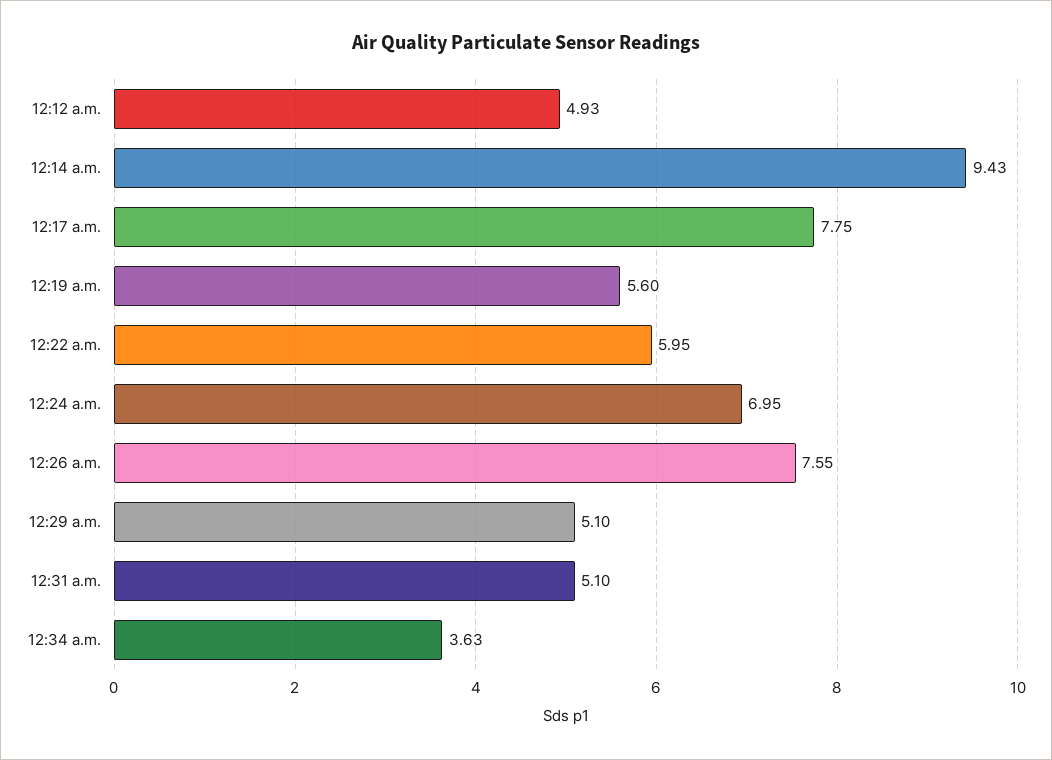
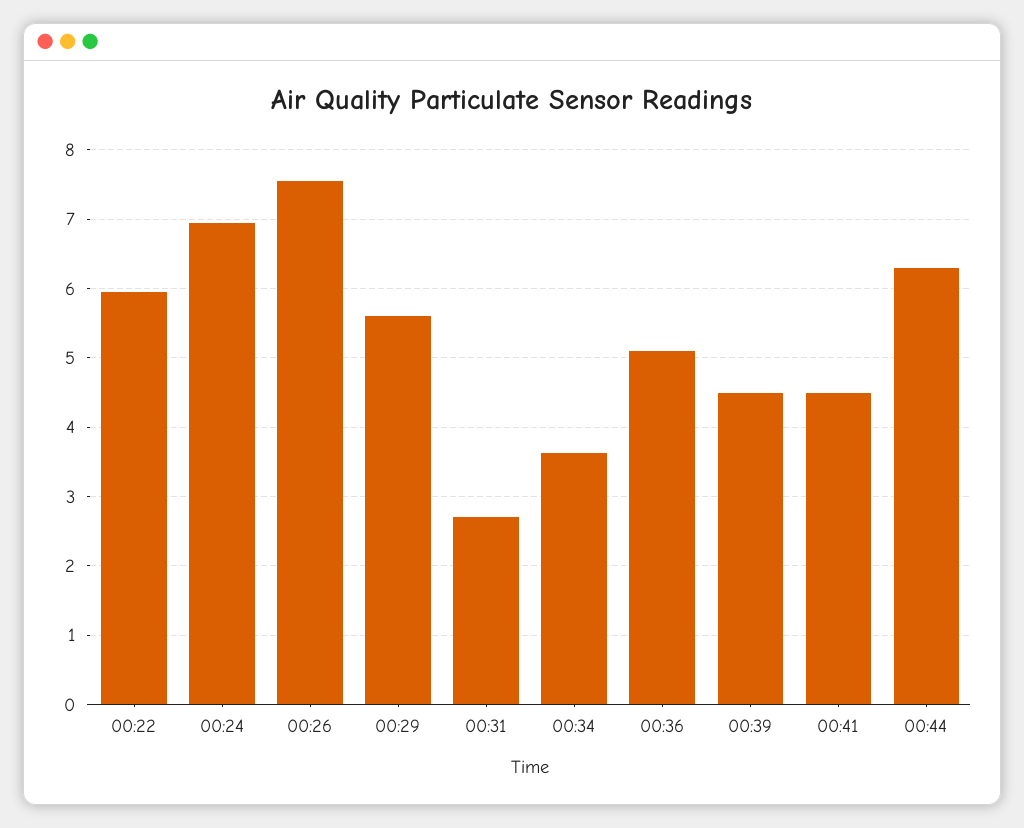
12:12 a.m.: 4.93 -> none
12:14 a.m.: 9.43 -> none
12:17 a.m.: 7.75 -> none
12:19 a.m.: 5.6 -> none
12:29 a.m.: 5.1 -> 5.6
12:31 a.m.: 5.1 -> 2.7
00:36: none -> 5.1
00:39: none -> 4.5
00:41: none -> 4.5
00:44: none -> 6.3

